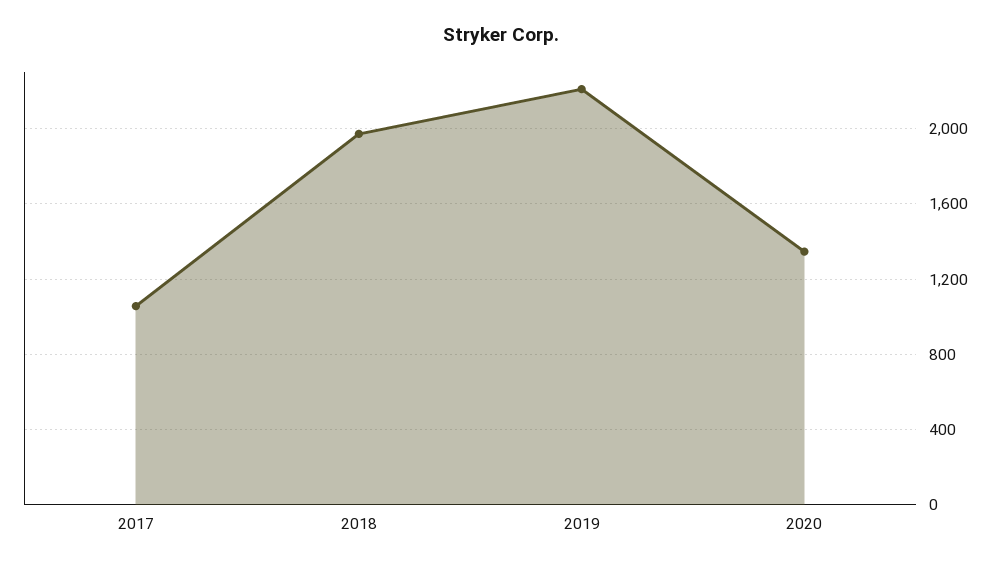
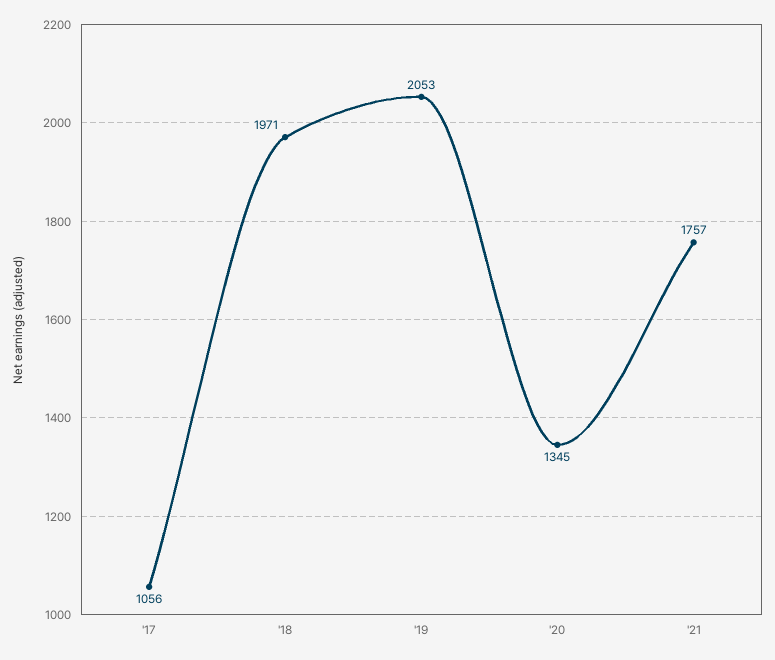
2019: 2200 -> 2053
'21: none -> 1757

